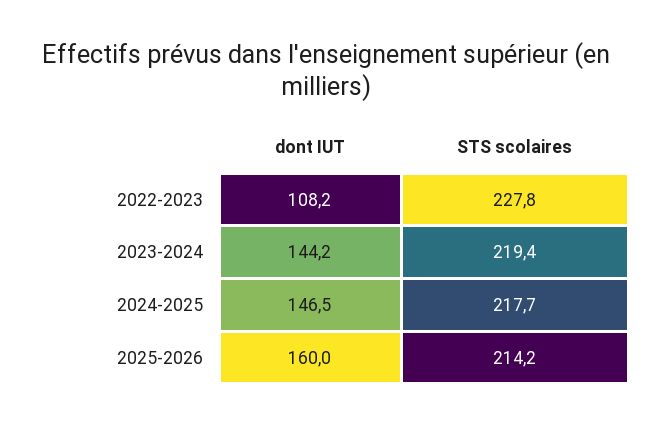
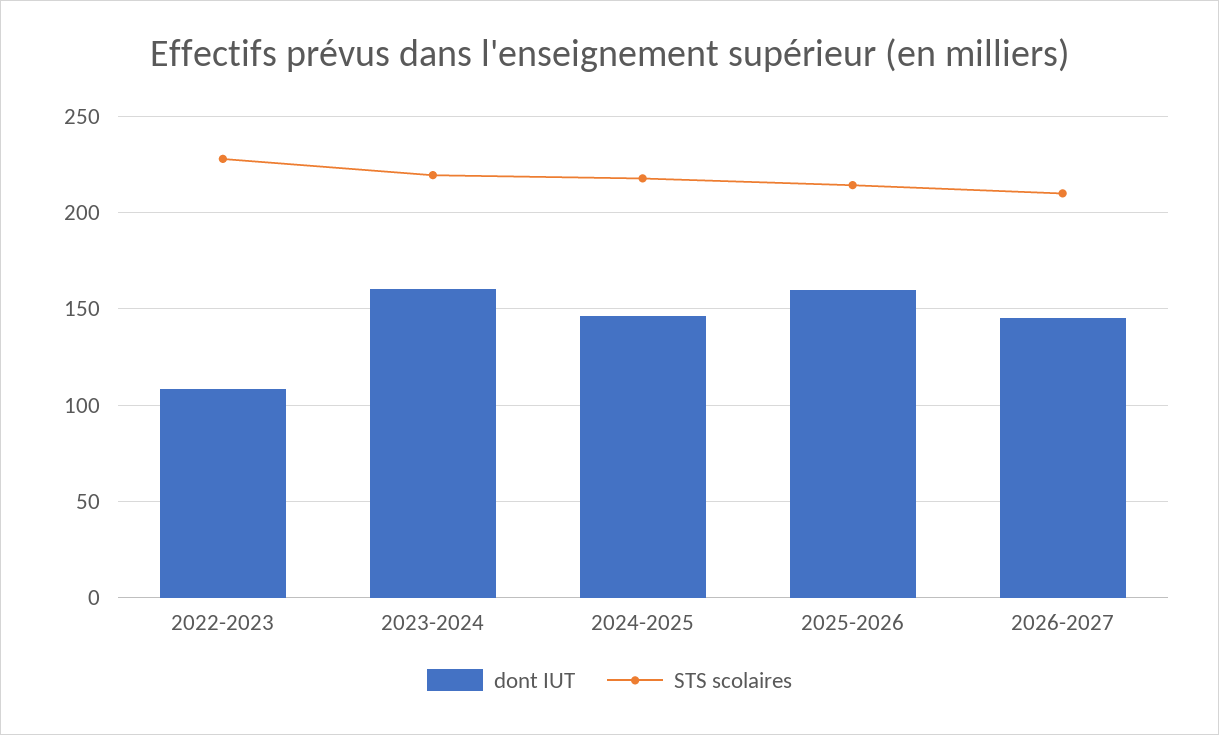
dont IUT, 2023-2024: 144.2 -> 160
dont IUT, 2026-2027: none -> 145
STS scolaires, 2026-2027: none -> 210

